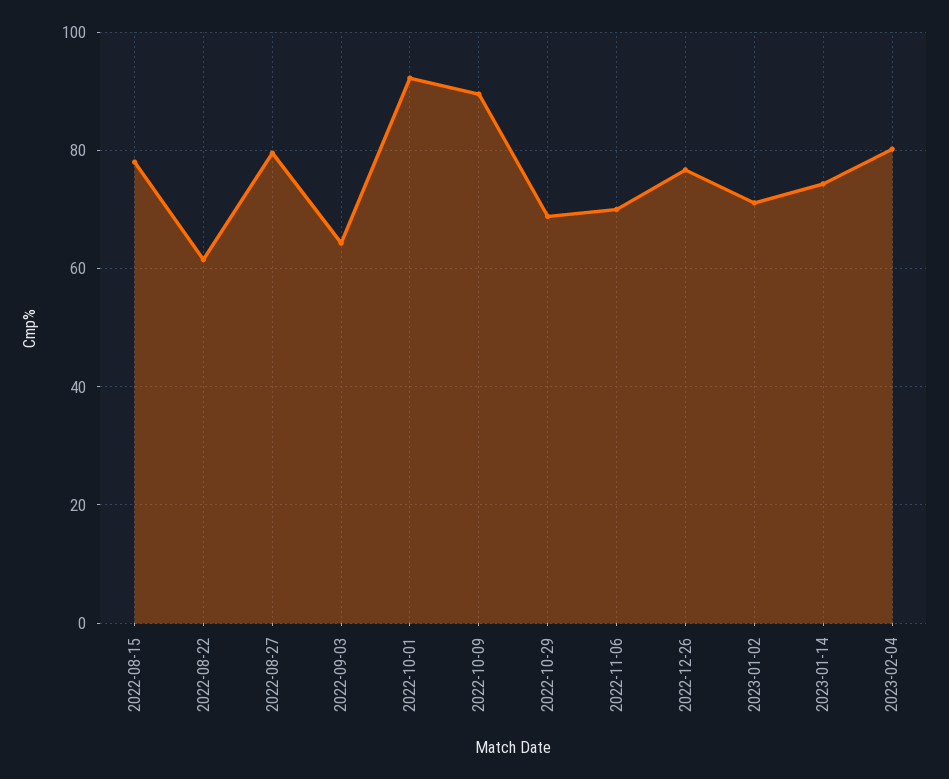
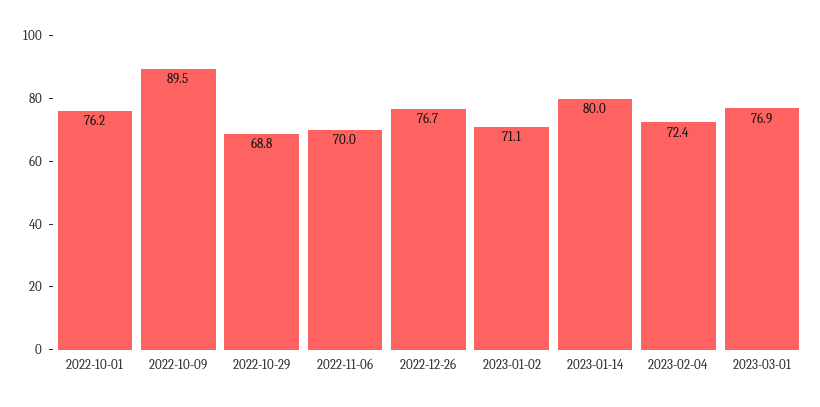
2022-08-15: 78 -> none
2022-08-22: 62 -> none
2022-08-27: 80 -> none
2022-09-03: 64 -> none
2022-10-01: 92 -> 76.2
2023-01-14: 74 -> 80
2023-02-04: 80 -> 72.4
2023-03-01: none -> 76.9

